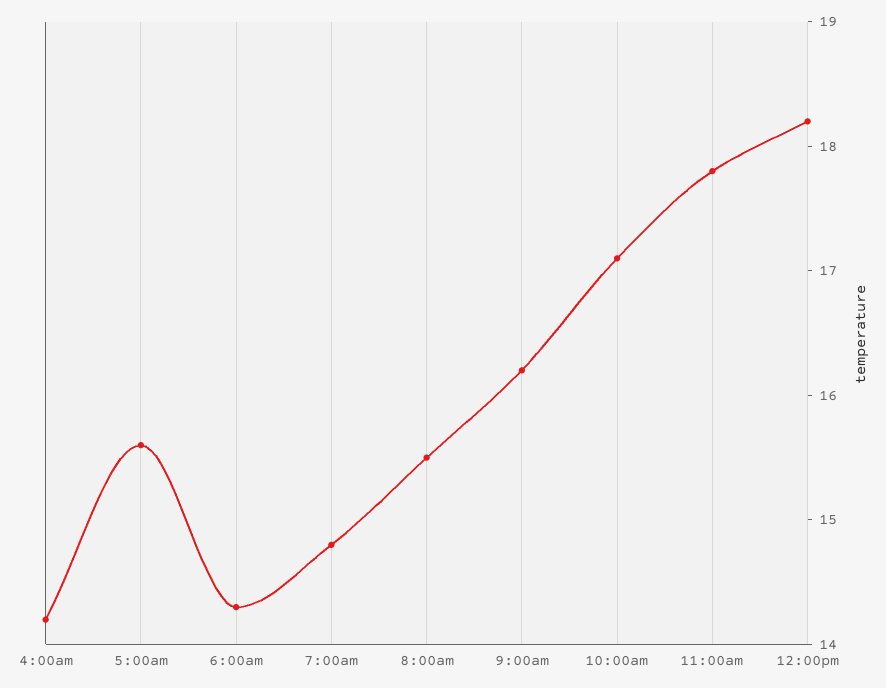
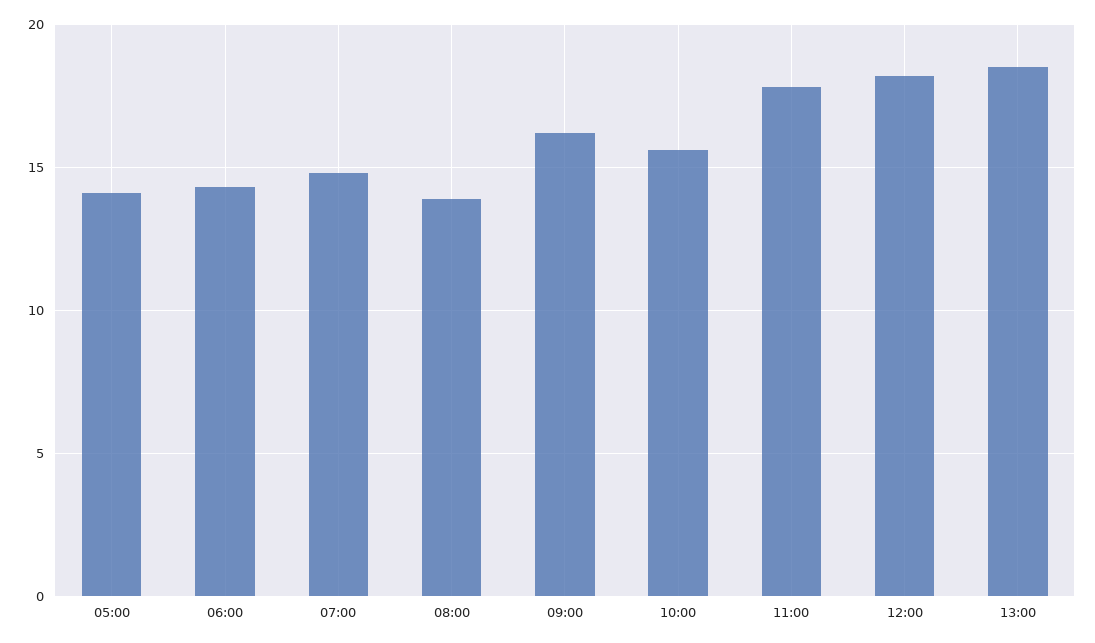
4:00am: 14.2 -> none
5:00am: 15.6 -> 14
8:00am: 15.5 -> 14
10:00am: 17.1 -> 15.5
13:00: none -> 18.5

